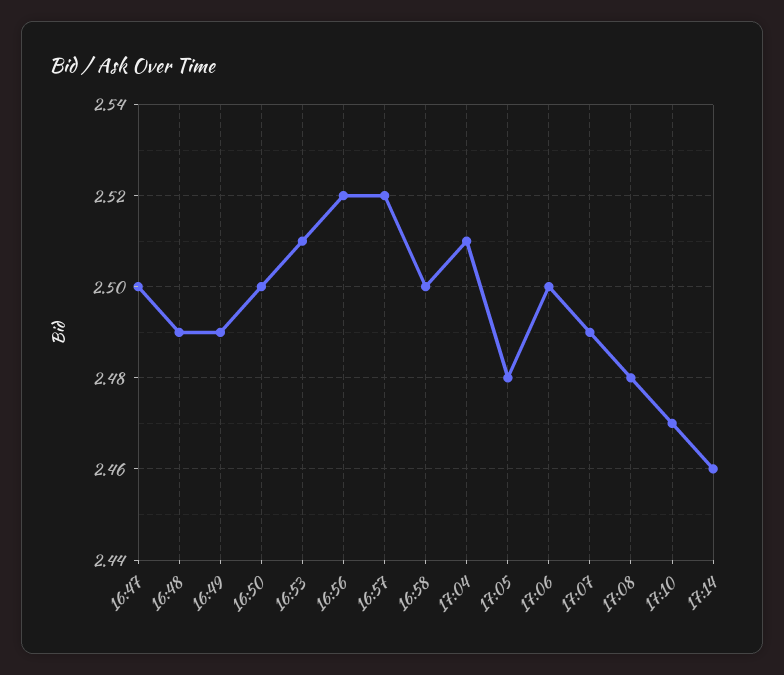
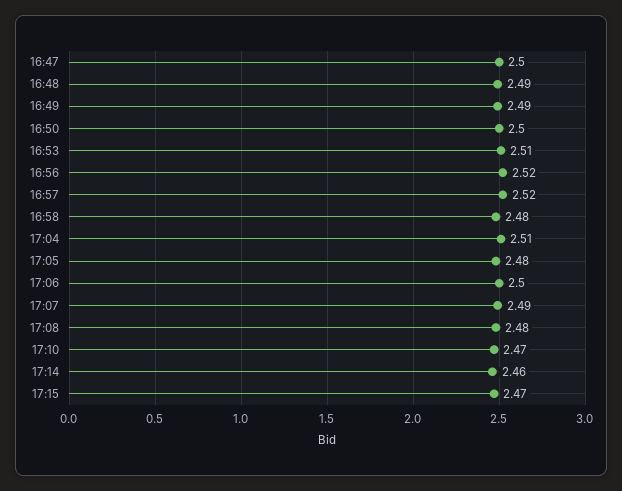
16:58: 2.5 -> 2.48
17:15: none -> 2.47

